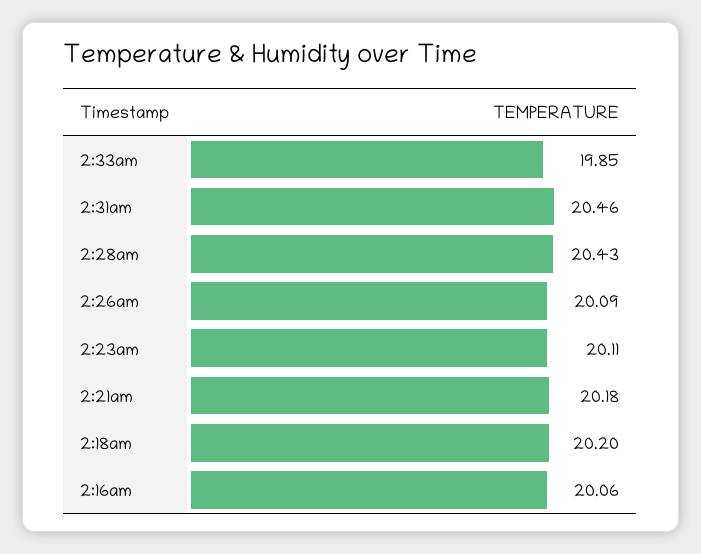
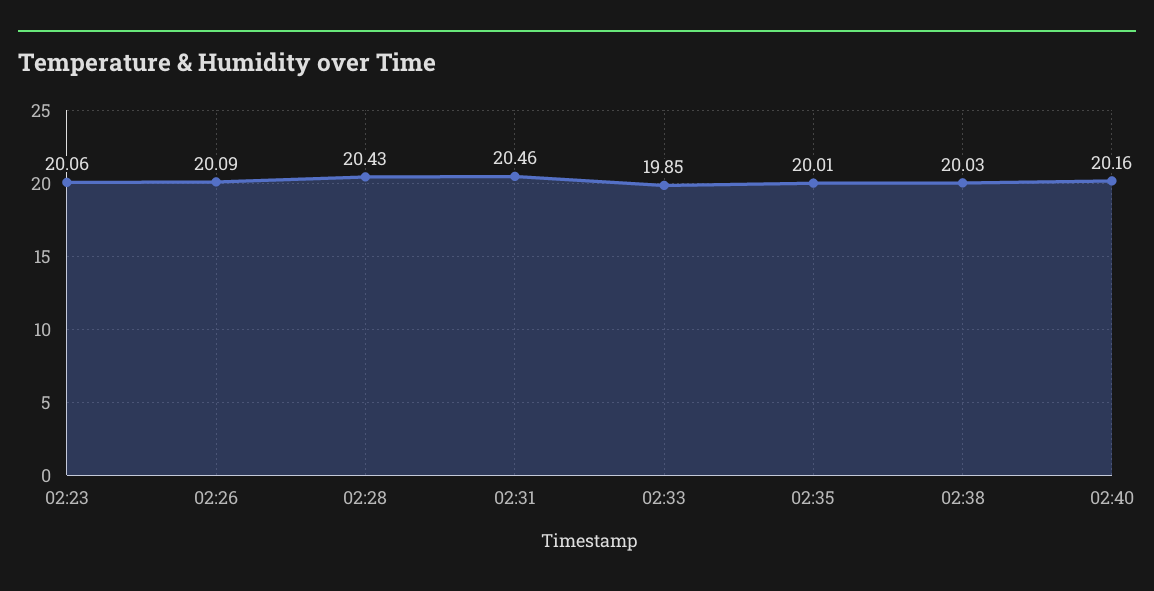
2:23am: 20.11 -> 20.06
2:21am: 20.18 -> none
2:18am: 20.2 -> none
2:16am: 20.06 -> none
02:35: none -> 20.01
02:38: none -> 20.03
02:40: none -> 20.16

